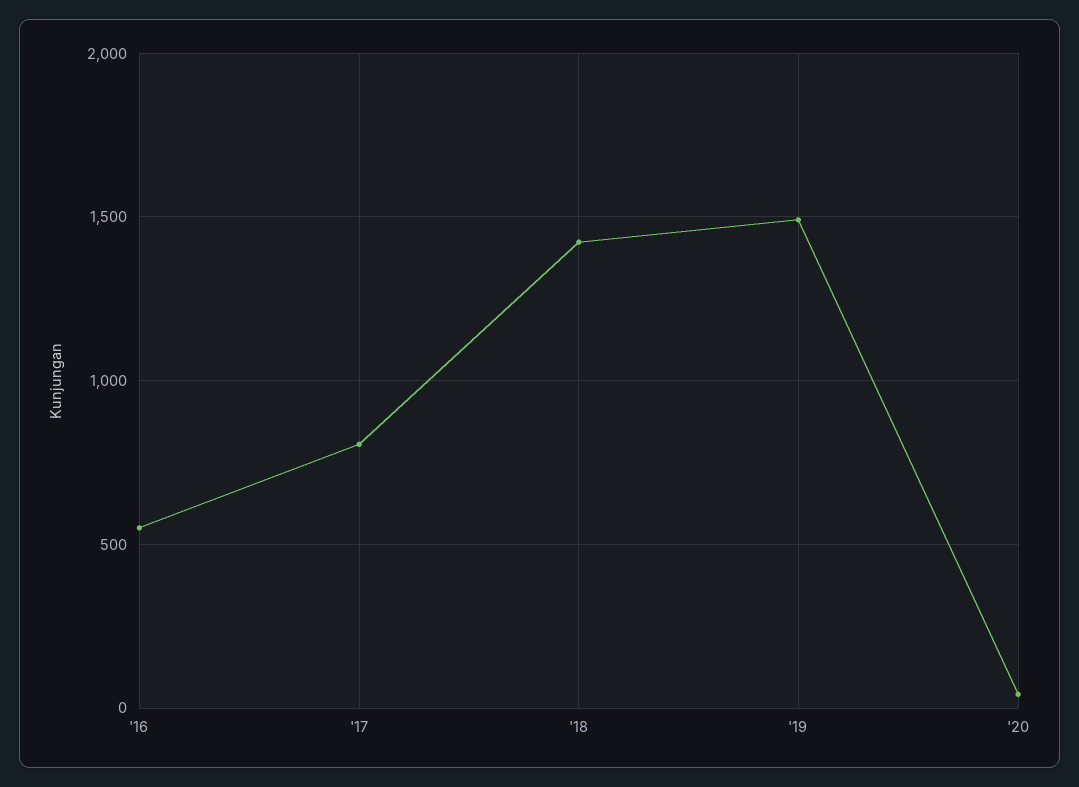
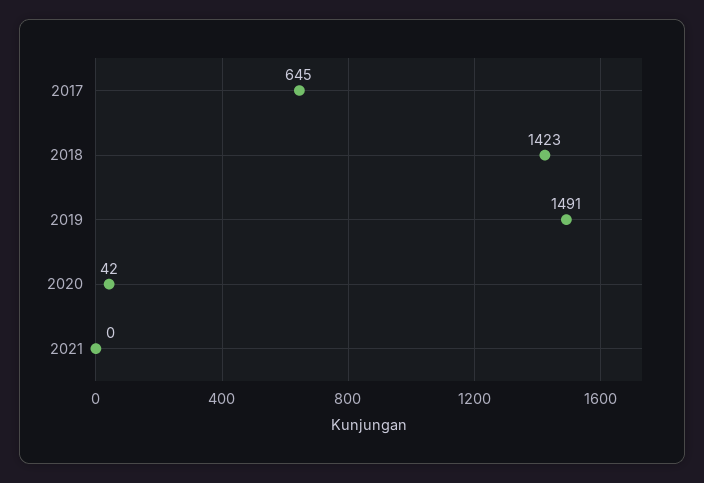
'16: 550 -> none
'17: 800 -> 645
2021: none -> 0

